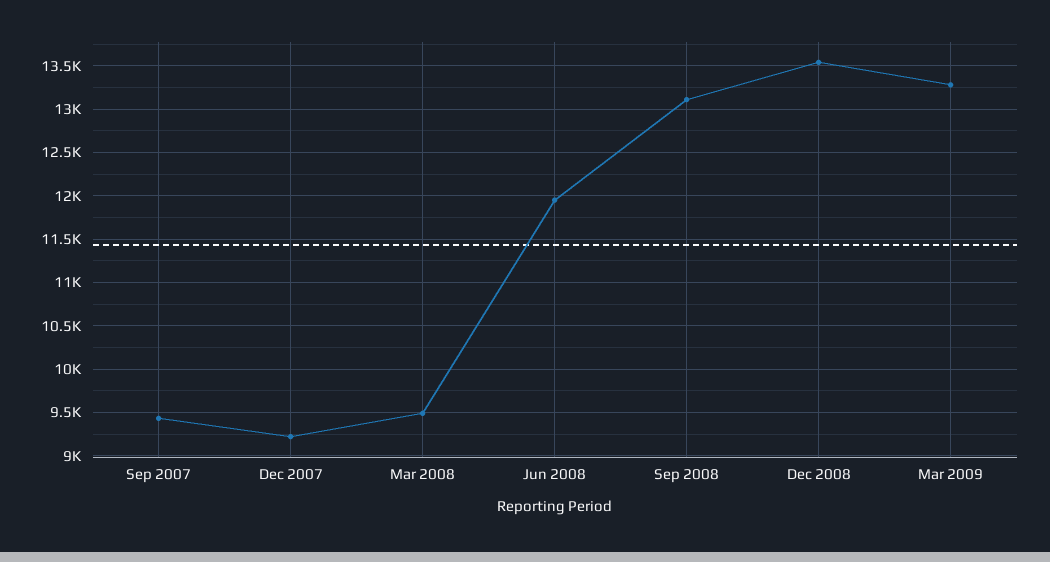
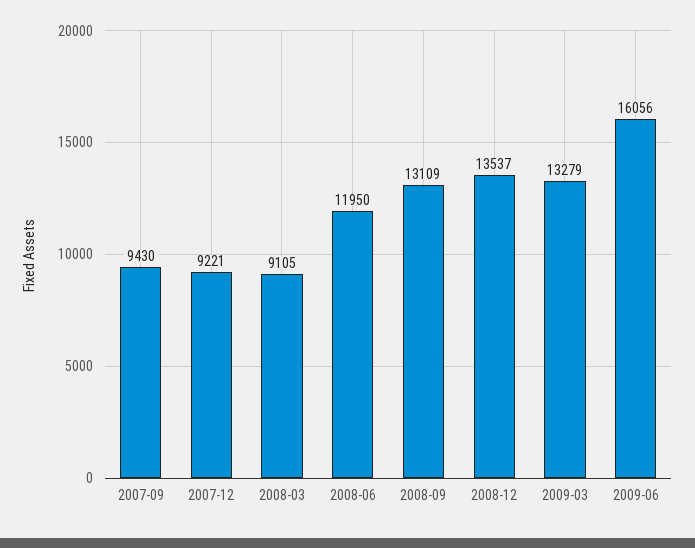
Mar 2008: 9500 -> 9105
2009-06: none -> 16056

